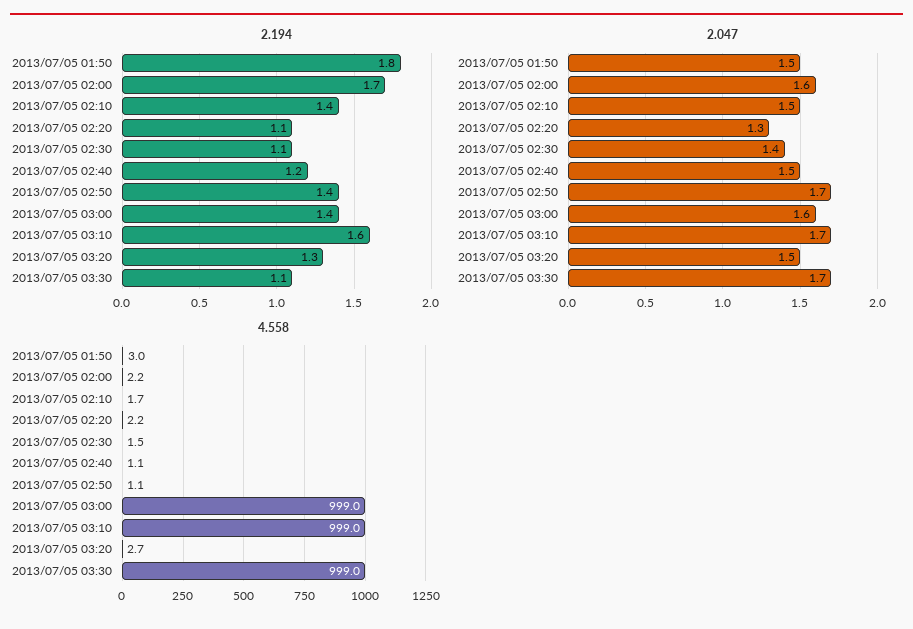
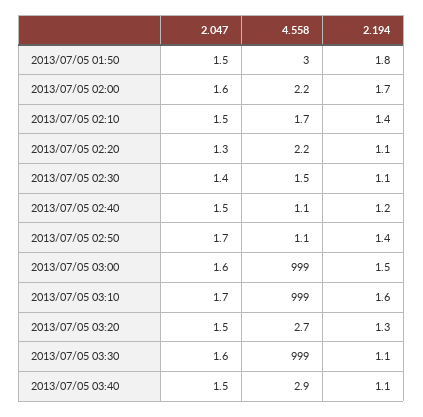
2.194, 2013/07/05 03:00: 1.4 -> 1.5
2.047, 2013/07/05 03:30: 1.7 -> 1.6
2.047, 2013/07/05 03:40: none -> 1.5
4.558, 2013/07/05 03:40: none -> 2.9
2.194, 2013/07/05 03:40: none -> 1.1

